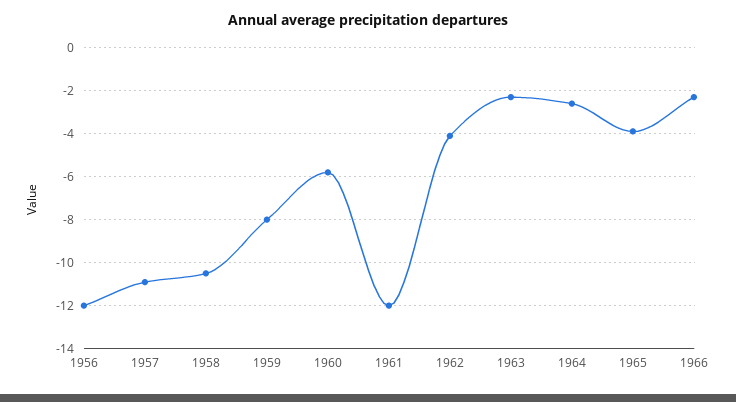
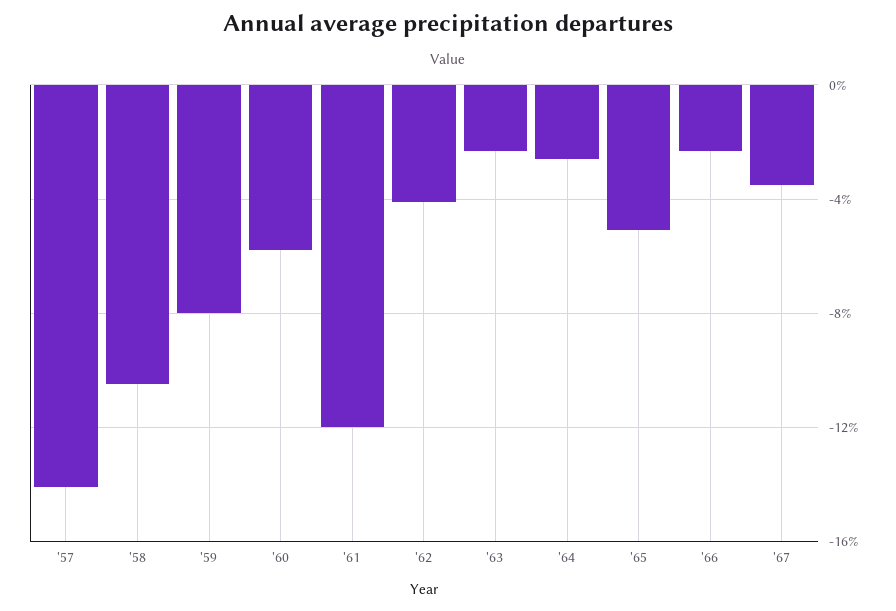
1956: -12 -> none
1957: -11 -> -14
1965: -4 -> -5
'67: none -> -3.5

